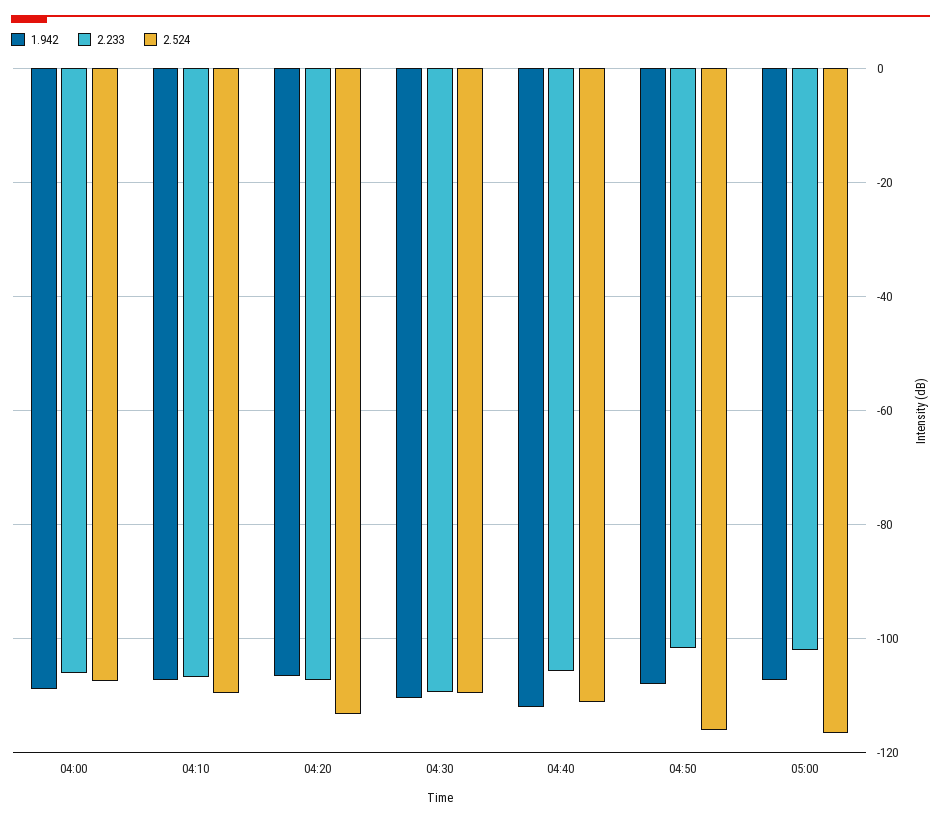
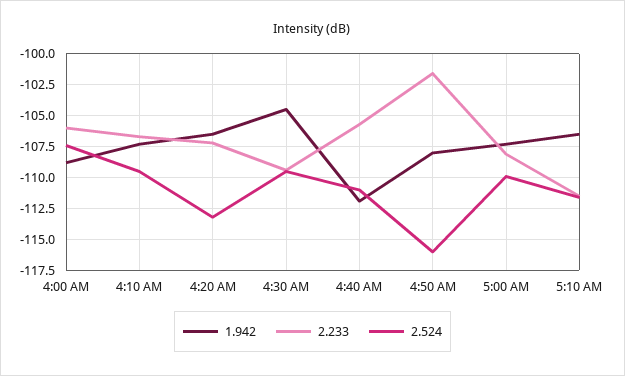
1.942, 04:30: -110 -> -104.5
2.233, 05:00: -102 -> -108
2.524, 05:00: -116 -> -110
1.942, 5:10 AM: none -> -106.5
2.233, 5:10 AM: none -> -111.5
2.524, 5:10 AM: none -> -111.5

